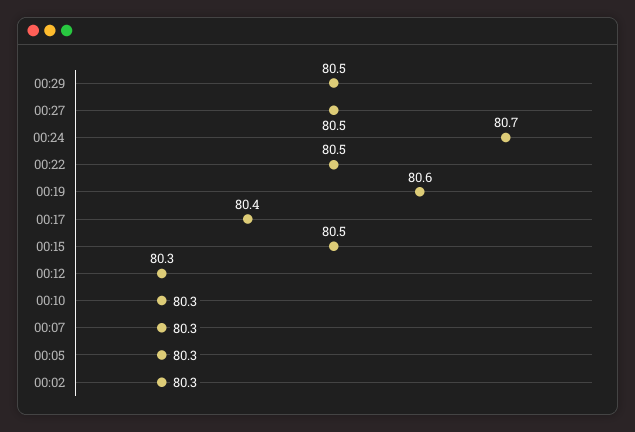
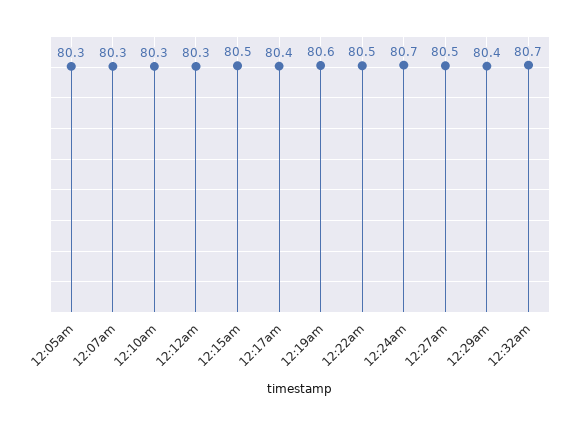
00:29: 80.5 -> 80.4
00:02: 80.3 -> none
12:32am: none -> 80.7

